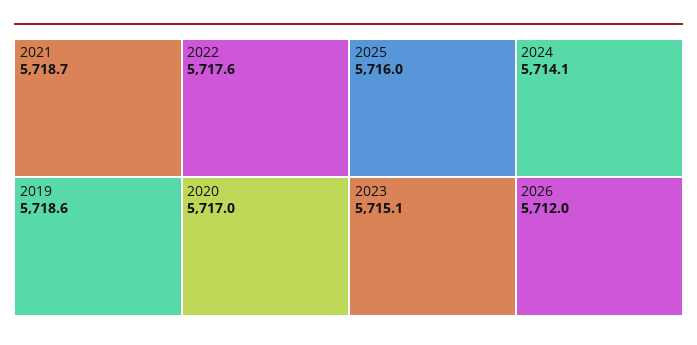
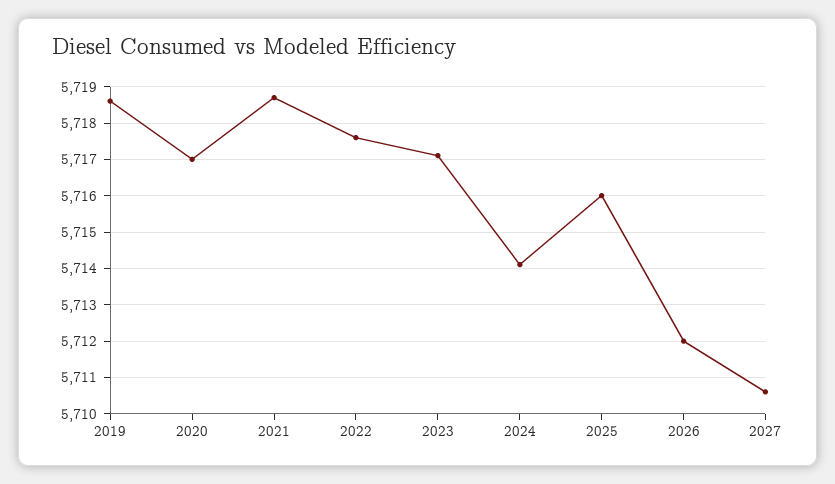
2023: 5715.1 -> 5717
2027: none -> 5710.5

